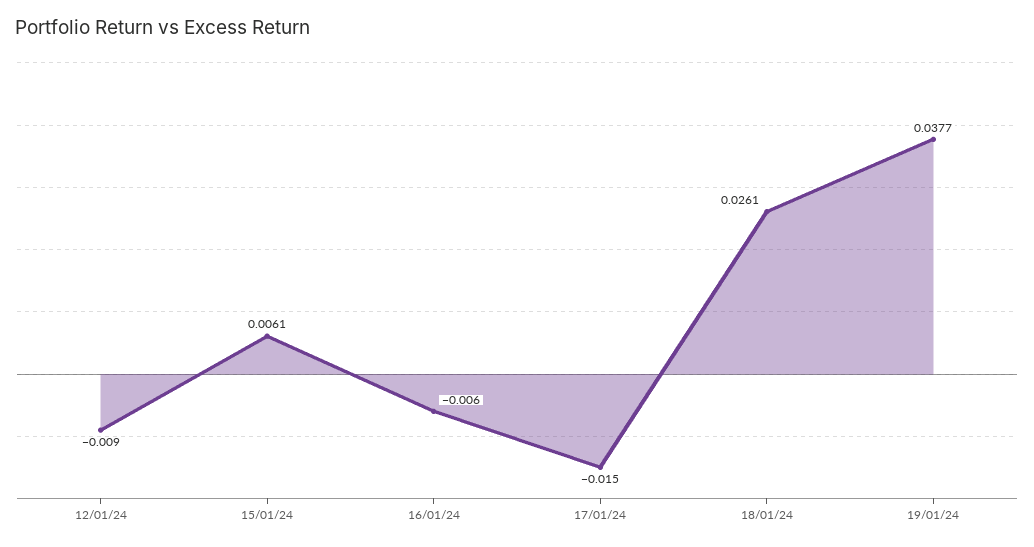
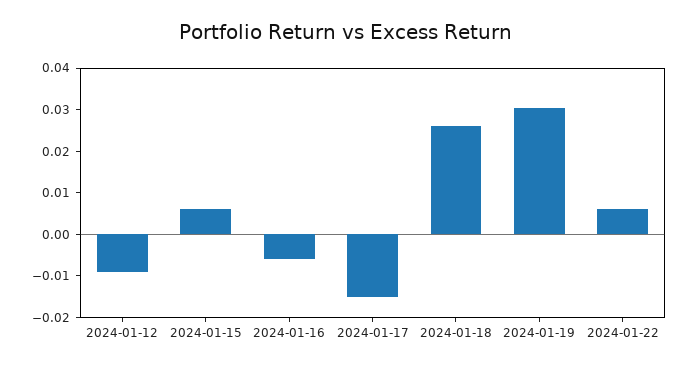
19/01/24: 0.0377 -> 0.03
2024-01-22: none -> 0.006

